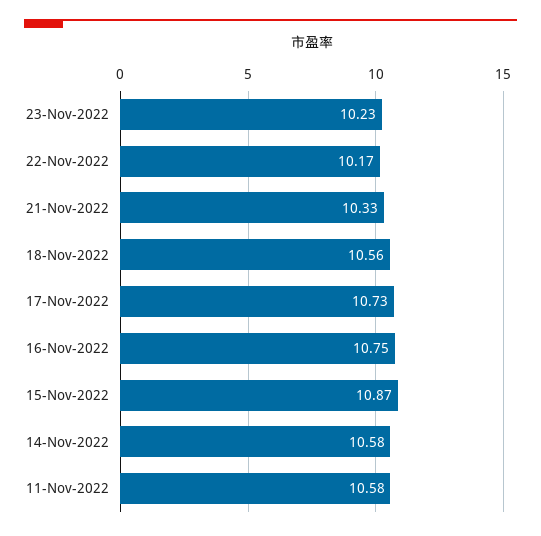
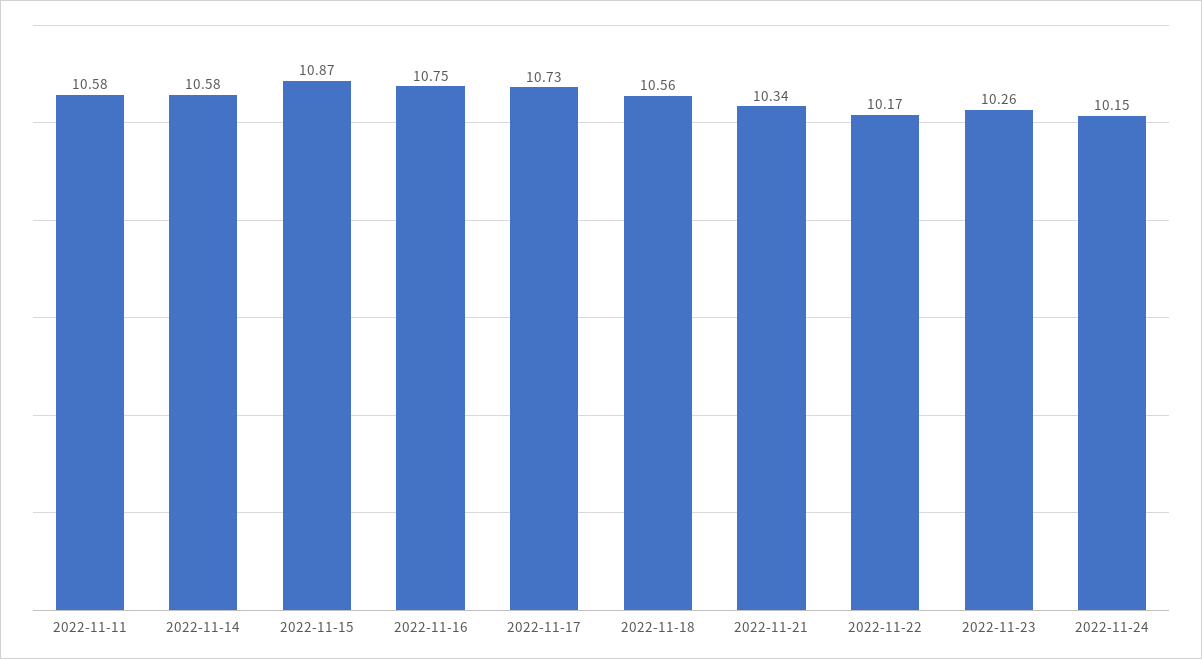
23-Nov-2022: 10.23 -> 10.26
21-Nov-2022: 10.33 -> 10.34
2022-11-24: none -> 10.15

